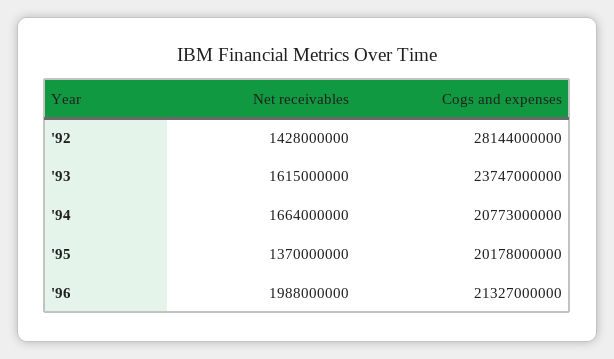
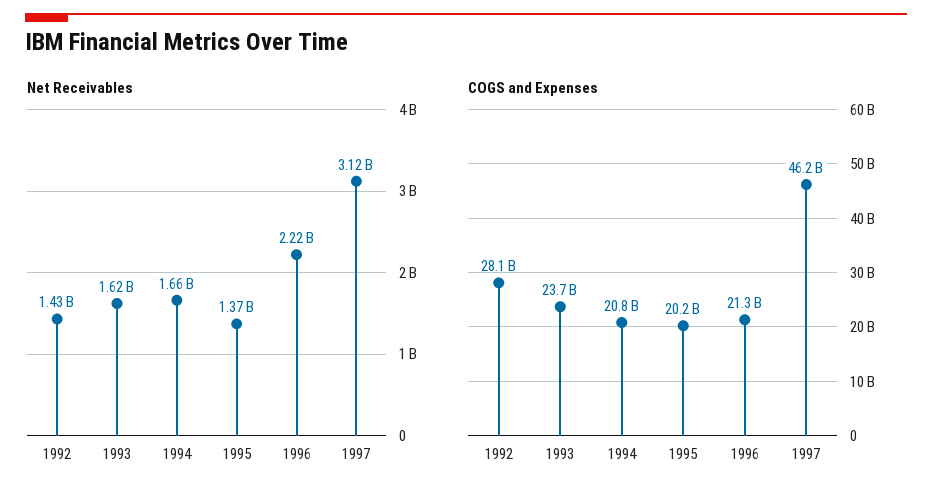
Net receivables, '96: 1988000000 -> 2220000000
Net receivables, 1997: none -> 3120000000
Cogs and expenses, 1997: none -> 46200000000

